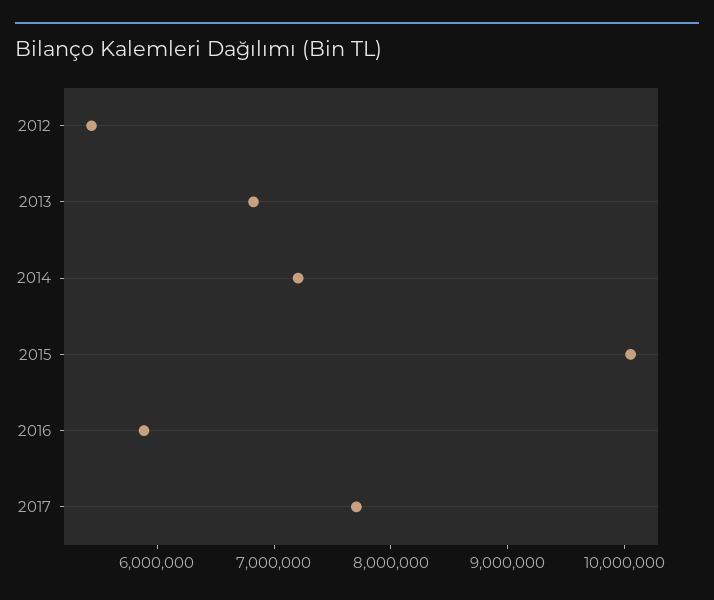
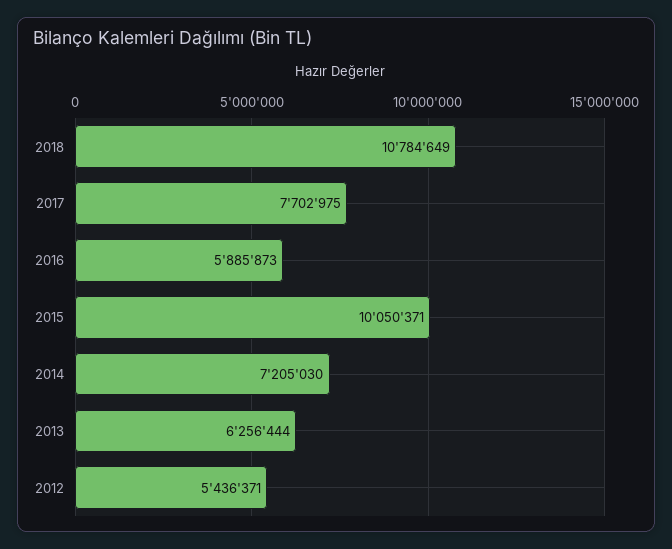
2013: 6800000 -> 6256444
2018: none -> 10784649

